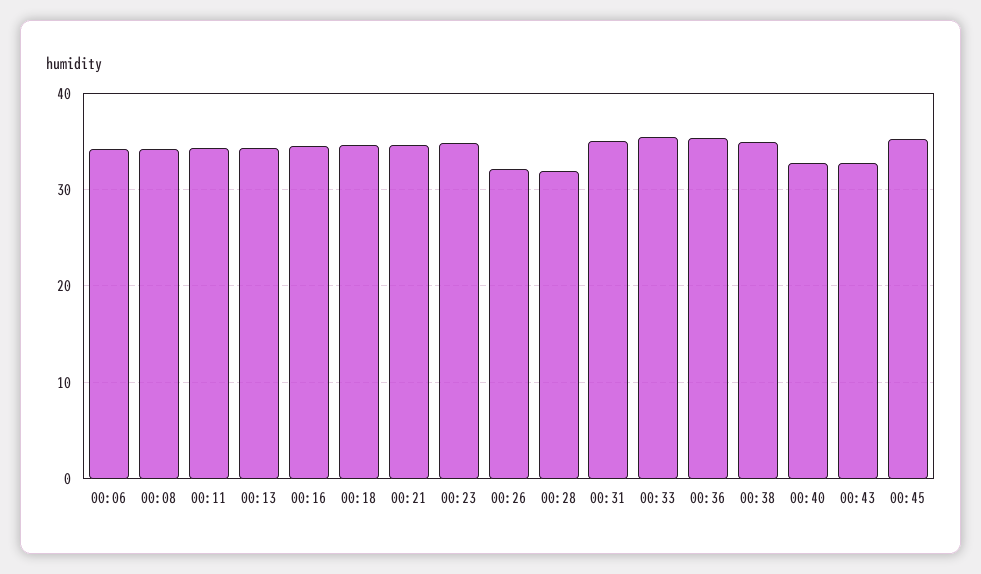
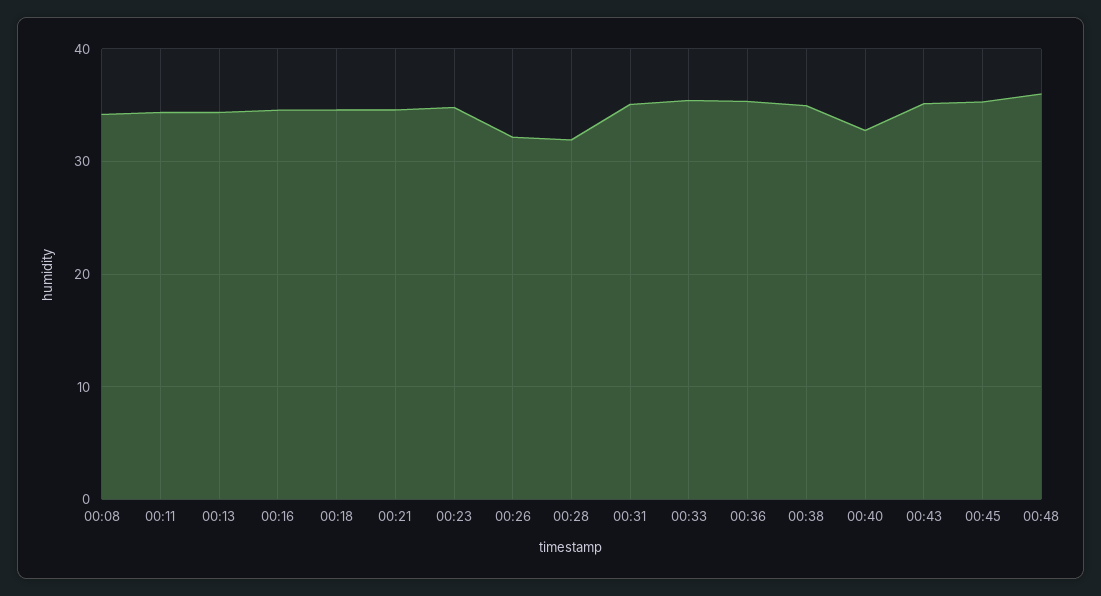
00:06: 34 -> none
00:43: 33 -> 35
00:48: none -> 36

